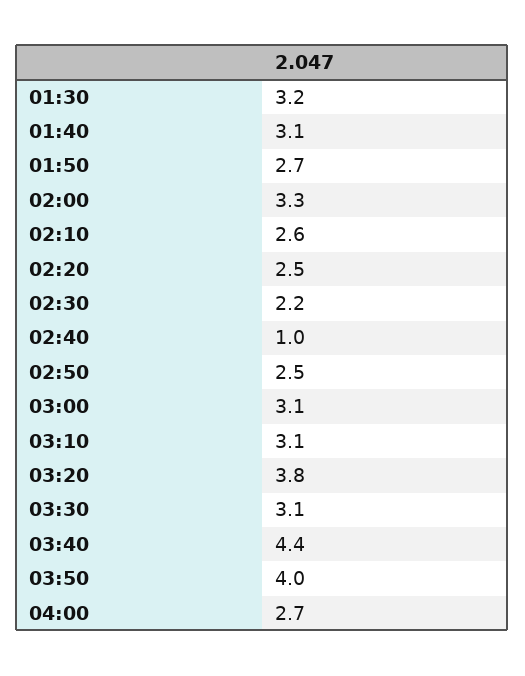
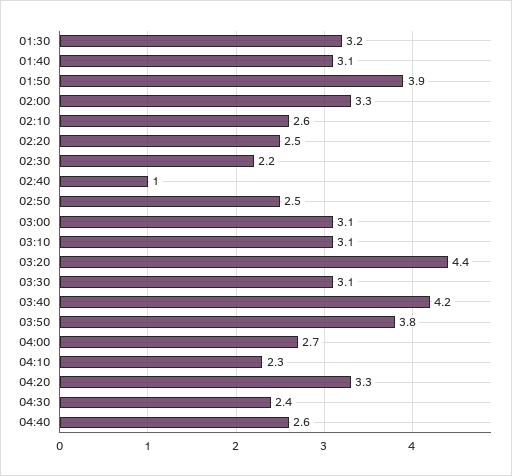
01:50: 2.7 -> 3.9
03:20: 3.8 -> 4.4
03:40: 4.4 -> 4.2
03:50: 4 -> 3.8
04:10: none -> 2.3
04:20: none -> 3.3
04:30: none -> 2.4
04:40: none -> 2.6

